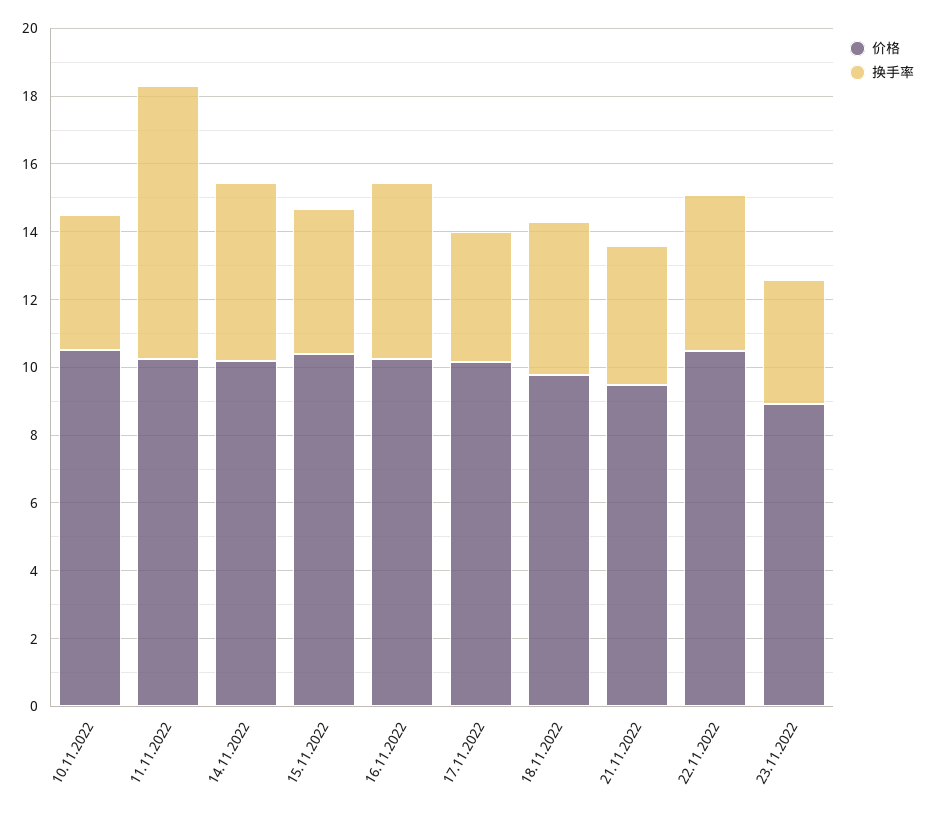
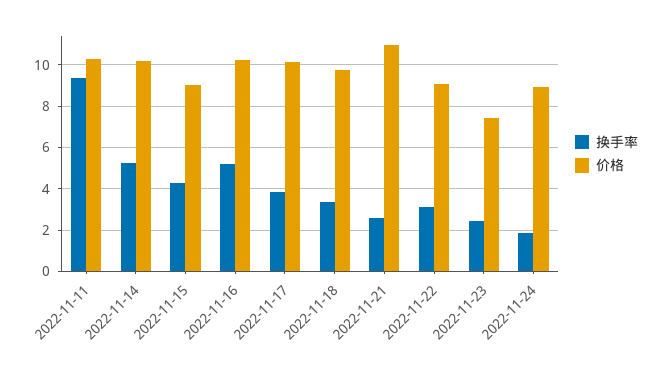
价格, 10.11.2022: 10.5 -> none
换手率, 10.11.2022: 4 -> none
换手率, 11.11.2022: 8 -> 9.5
价格, 15.11.2022: 10.5 -> 9
换手率, 18.11.2022: 4.5 -> 3.5
价格, 21.11.2022: 9.5 -> 11
换手率, 21.11.2022: 4 -> 2.5
价格, 22.11.2022: 10.5 -> 9
换手率, 22.11.2022: 4.5 -> 3
价格, 23.11.2022: 9 -> 7.5
换手率, 23.11.2022: 3.5 -> 2.5
换手率, 2022-11-24: none -> 2
价格, 2022-11-24: none -> 9

